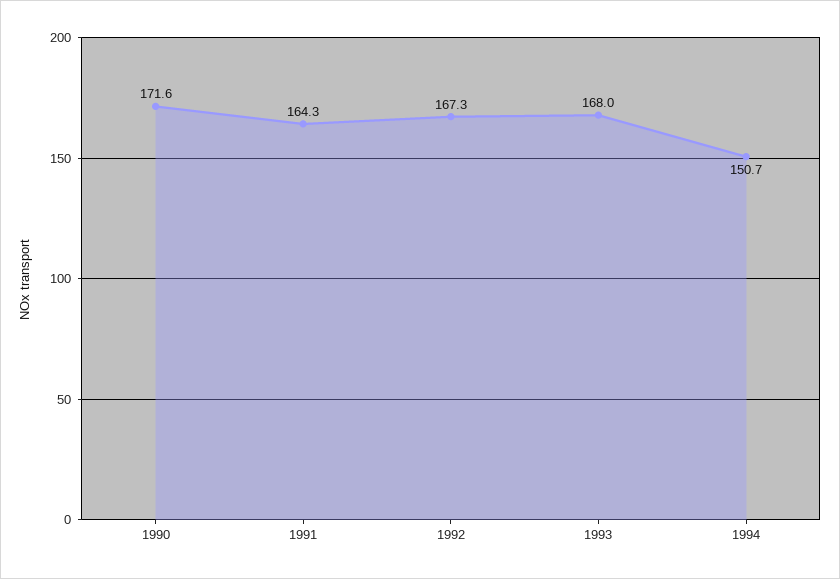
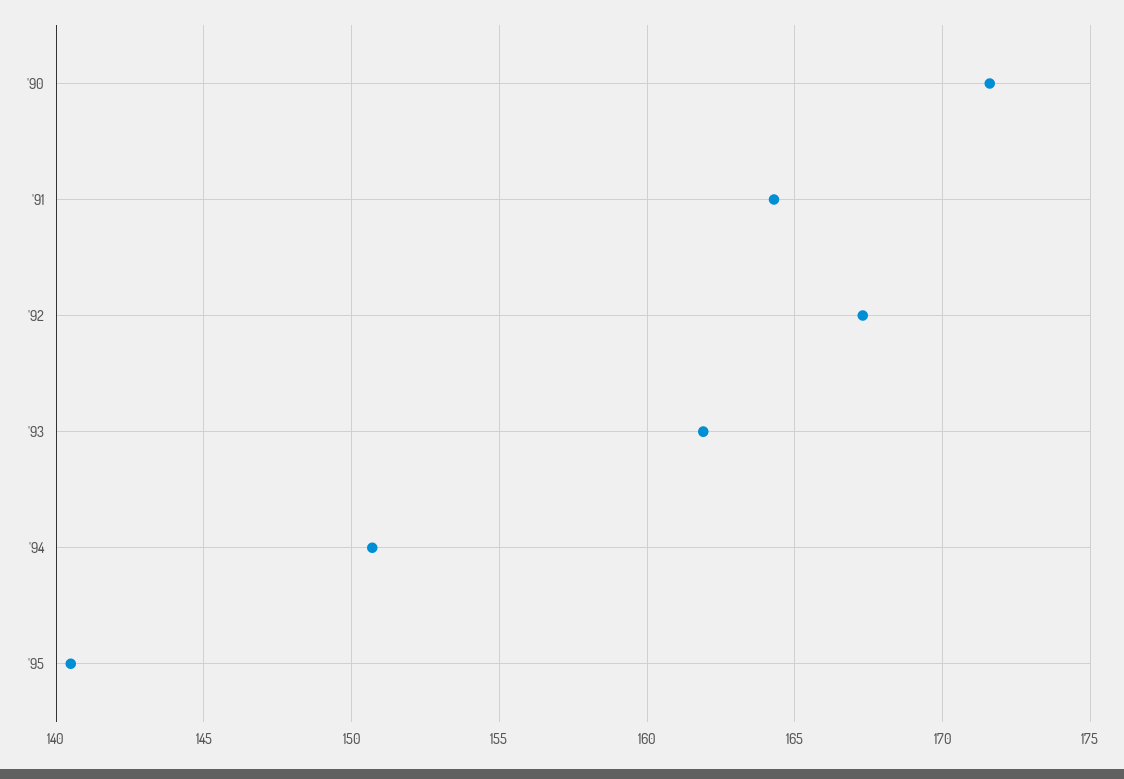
1993: 168 -> 162
'95: none -> 140.5

